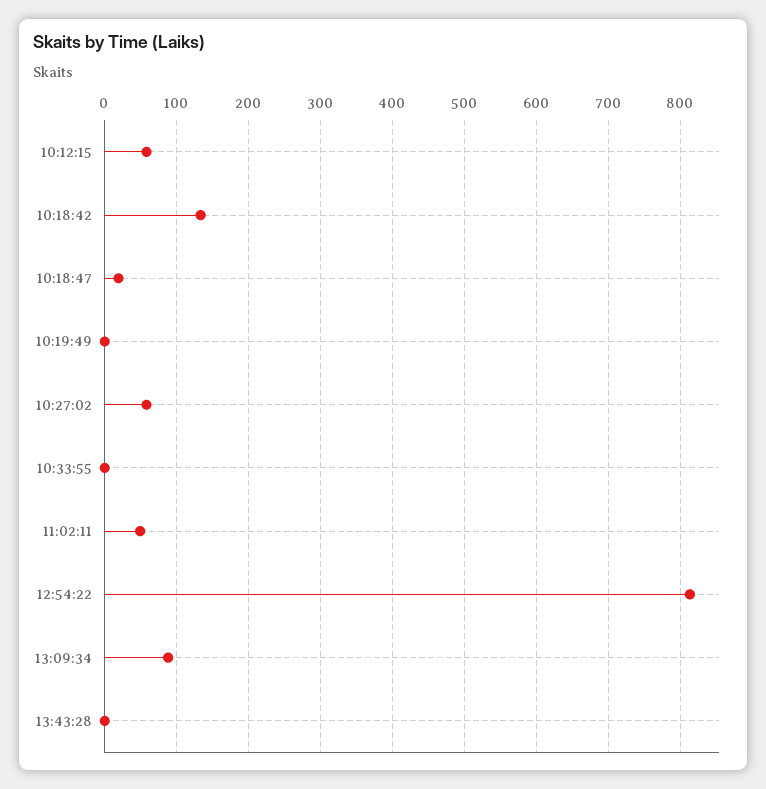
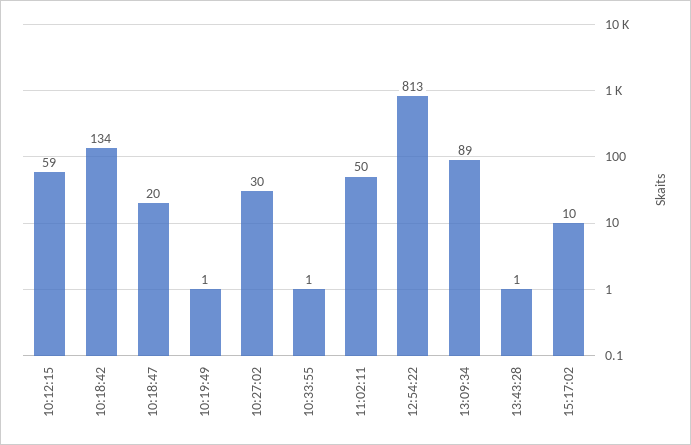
10:27:02: 60 -> 30
15:17:02: none -> 10

